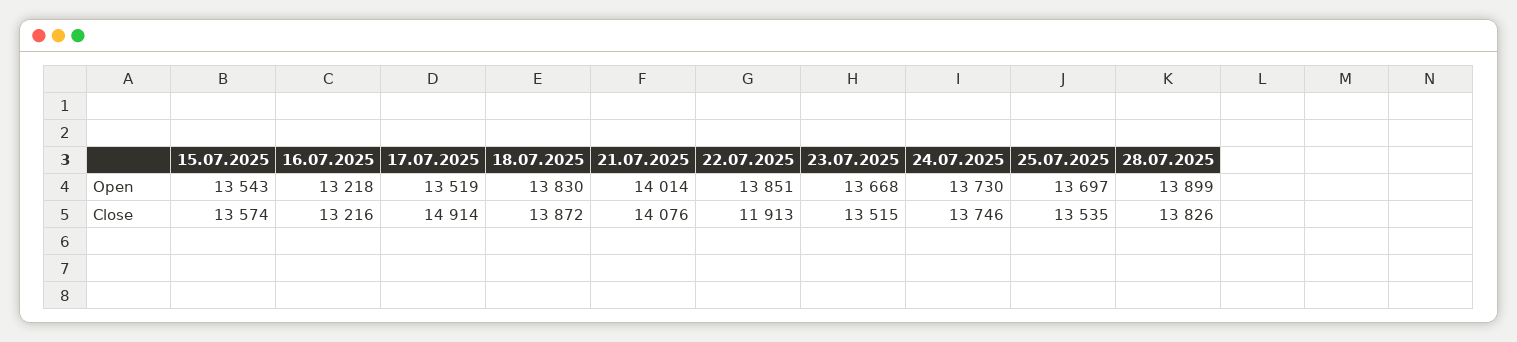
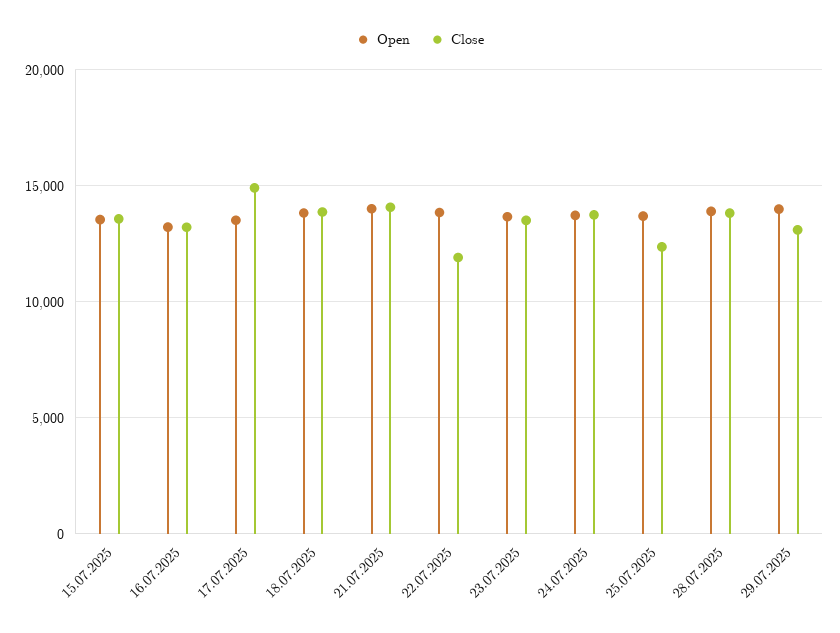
Close, 25.07.2025: 13535 -> 12500
Open, 29.07.2025: none -> 14000
Close, 29.07.2025: none -> 13000

